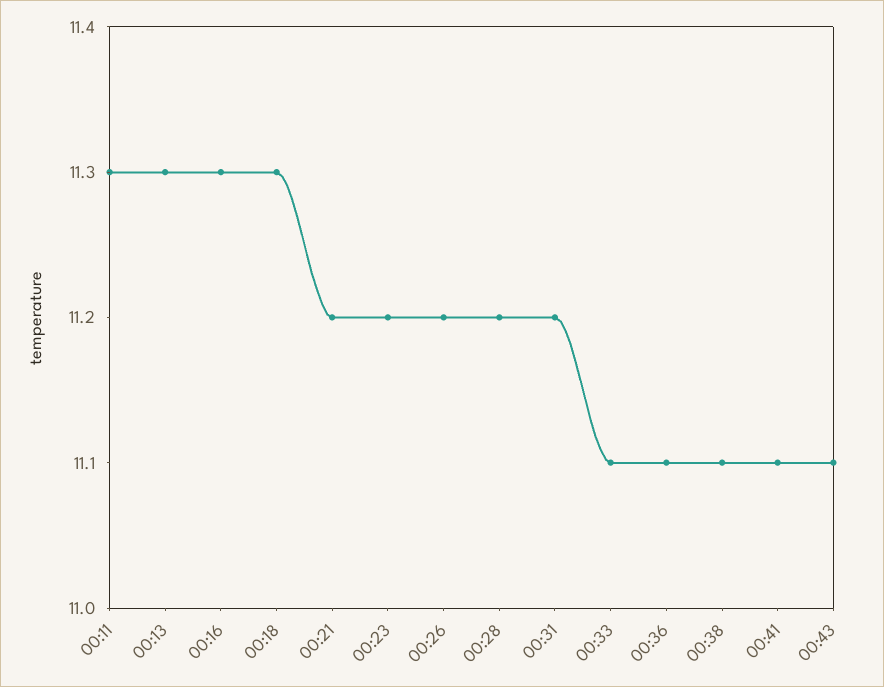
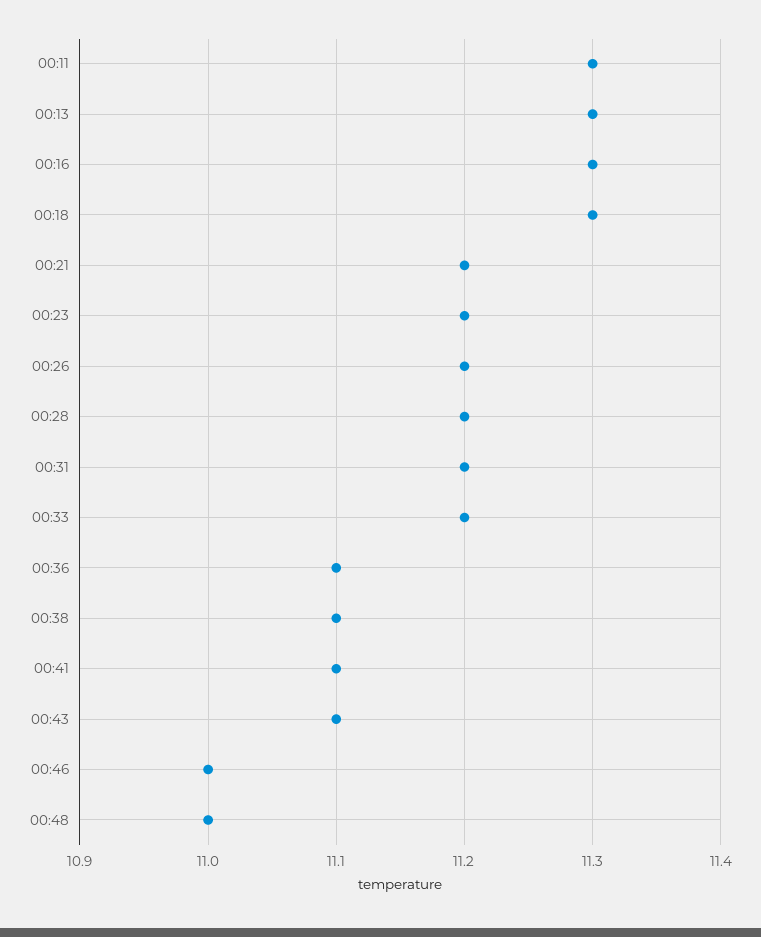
00:33: 11.1 -> 11.2
00:46: none -> 11
00:48: none -> 11

